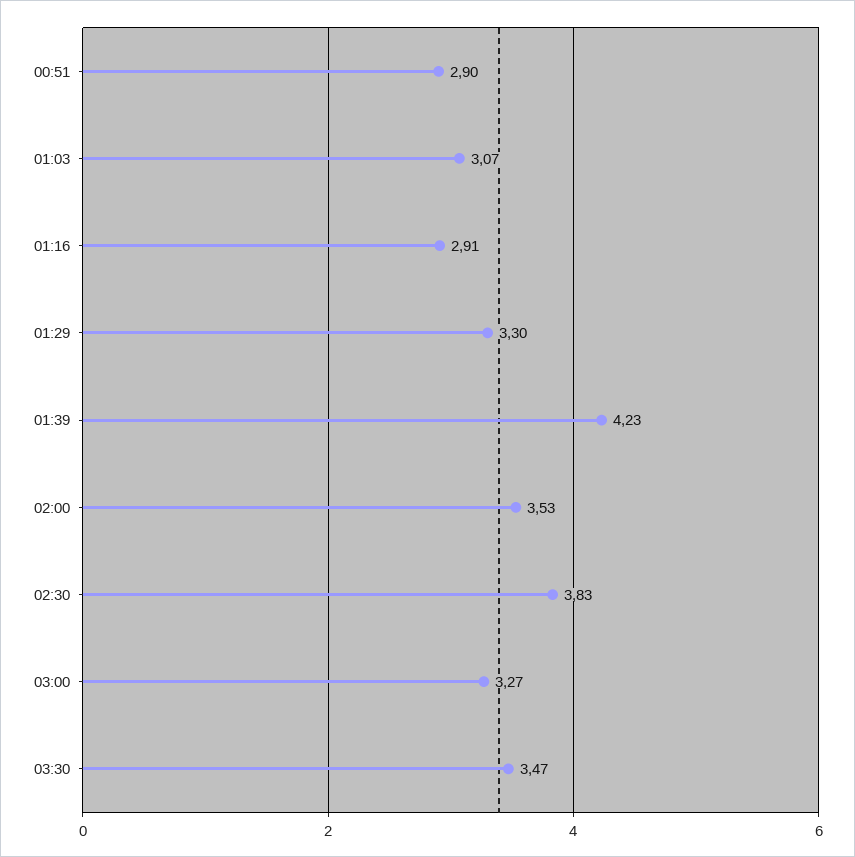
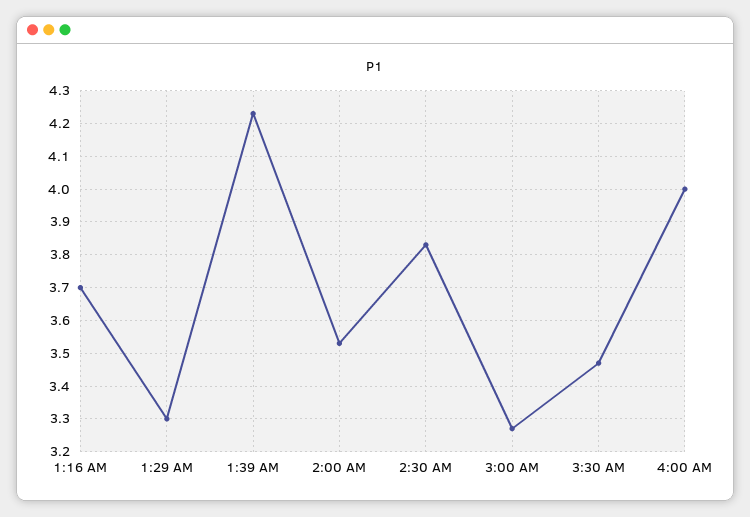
00:51: 2.9 -> none
01:03: 3.07 -> none
01:16: 2.91 -> 3.7
4:00 AM: none -> 4

